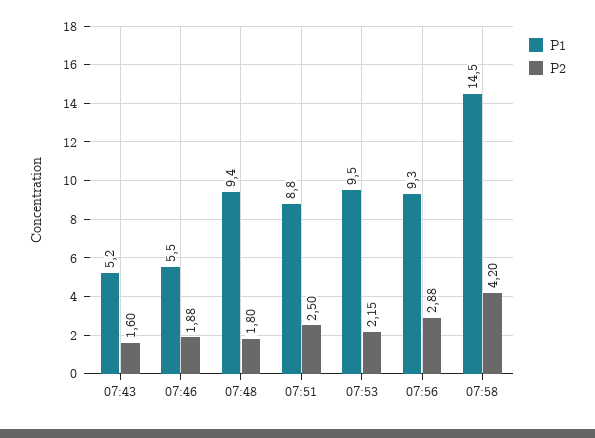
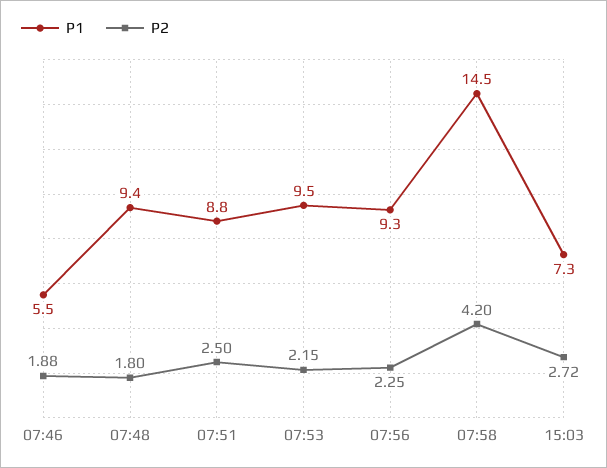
P1, 07:43: 5.2 -> none
P2, 07:43: 1.6 -> none
P2, 07:56: 2.88 -> 2.25
P1, 15:03: none -> 7.3
P2, 15:03: none -> 2.72

